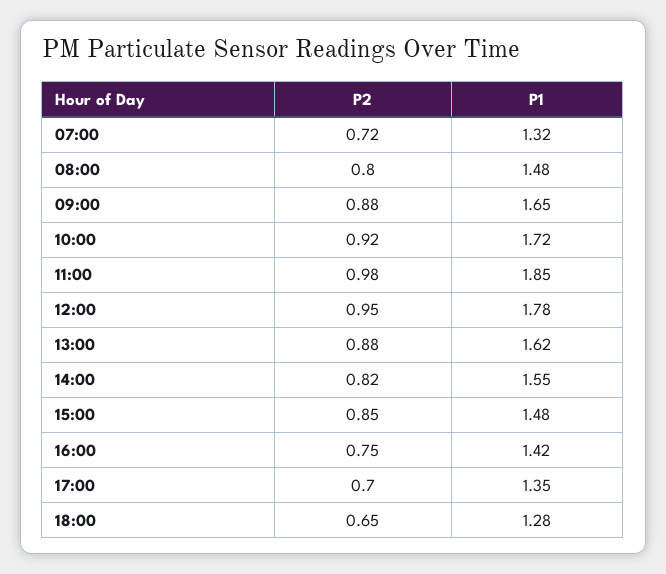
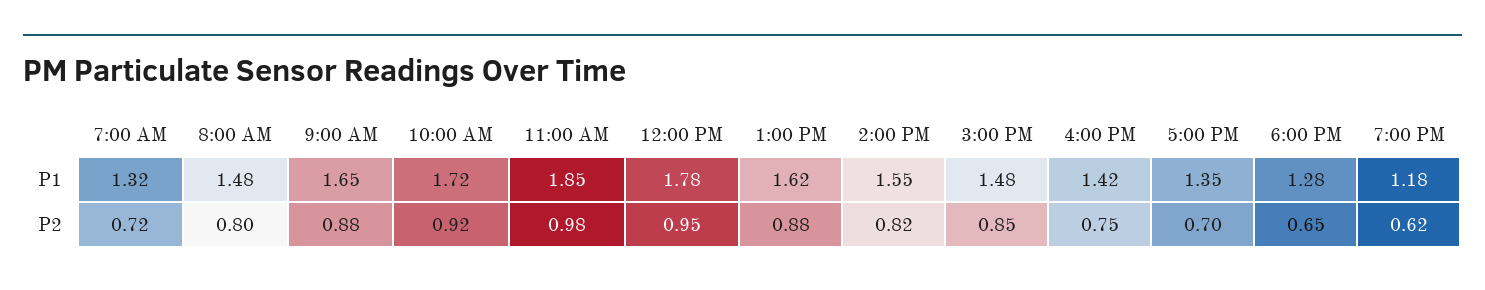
P1, 7:00 PM: none -> 1.18
P2, 7:00 PM: none -> 0.62

